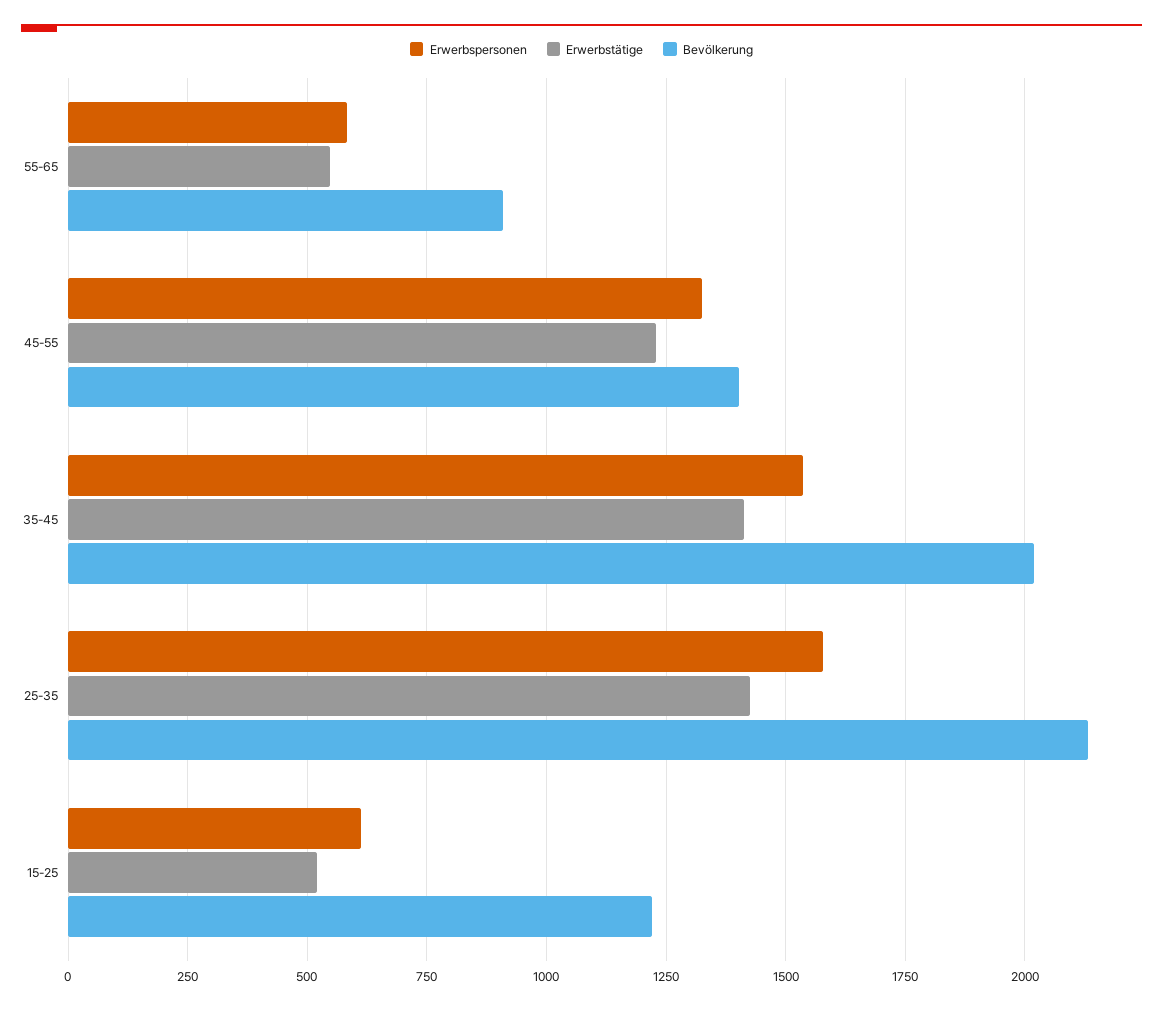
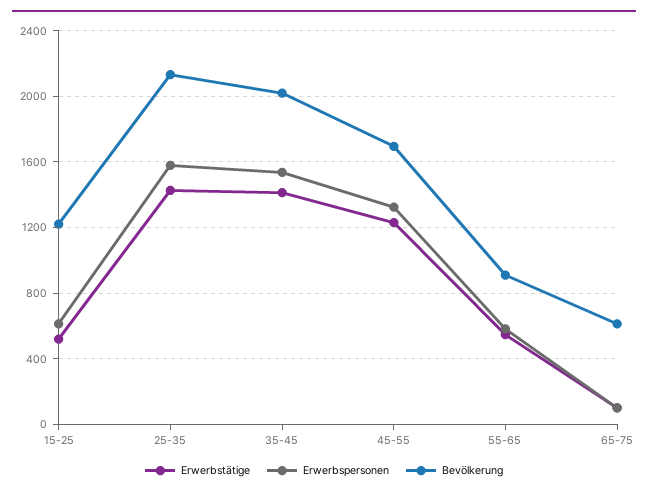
Bevölkerung, 45-55: 1400 -> 1700
Erwerbstätige, 65-75: none -> 100
Erwerbspersonen, 65-75: none -> 100
Bevölkerung, 65-75: none -> 600

